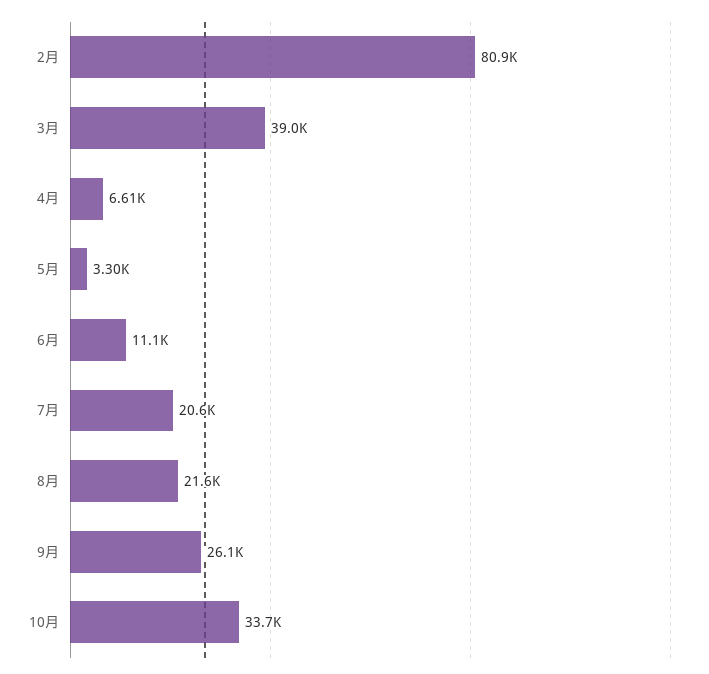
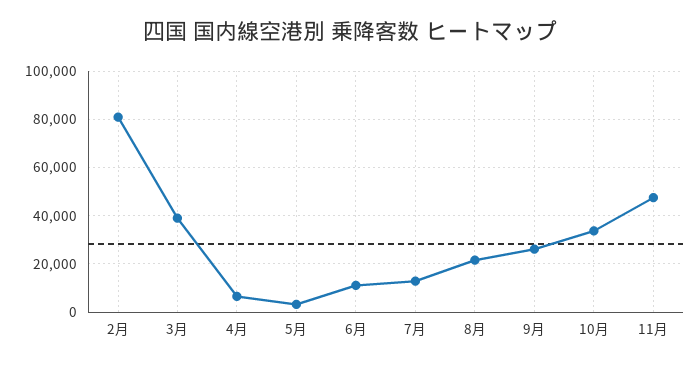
7月: 20600 -> 12500
11月: none -> 47500

